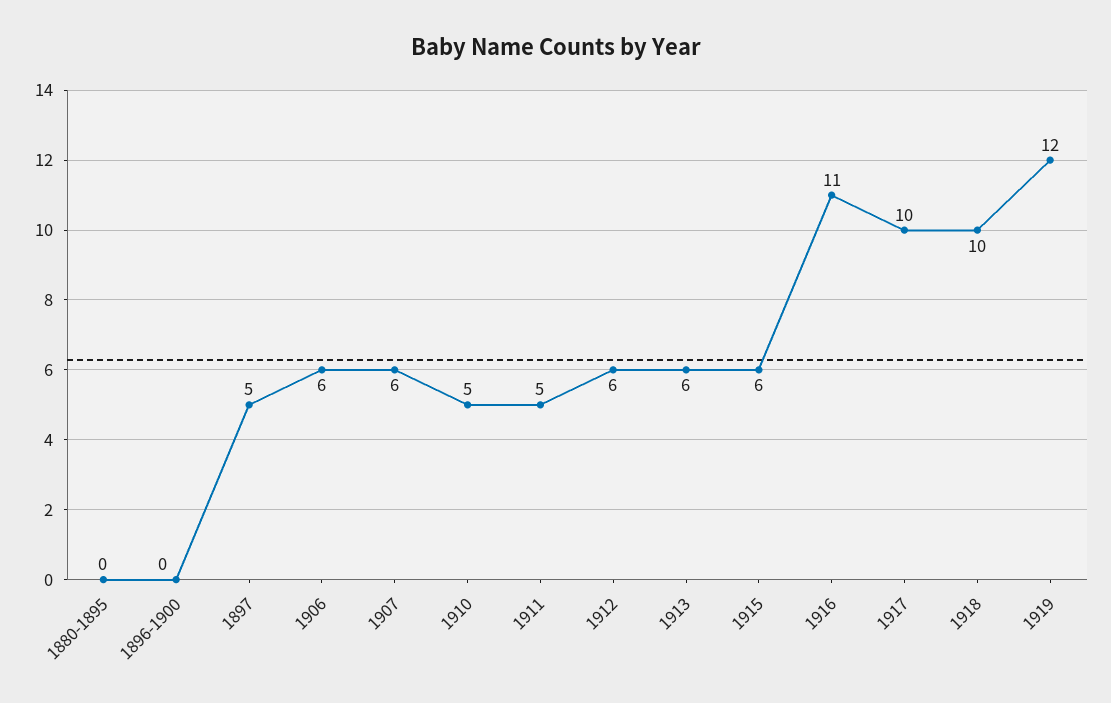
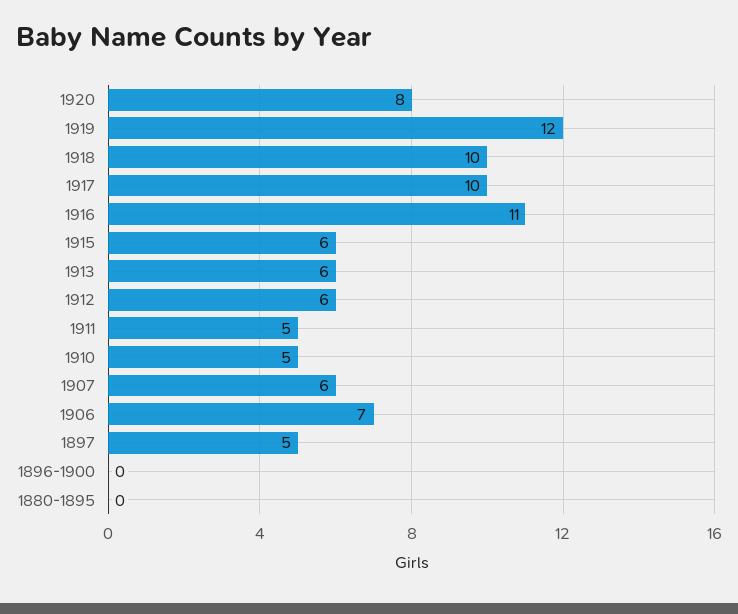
1906: 6 -> 7
1920: none -> 8

